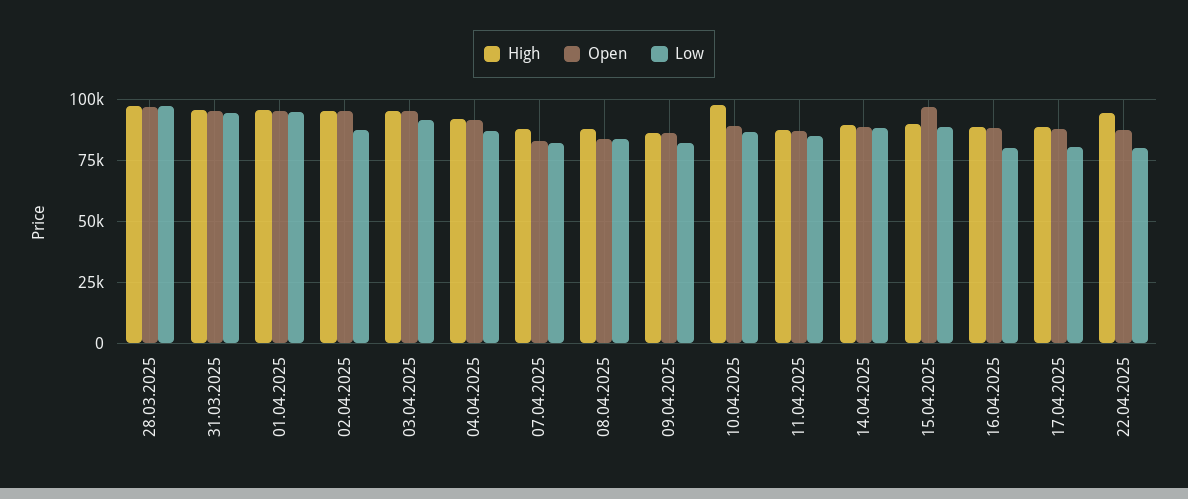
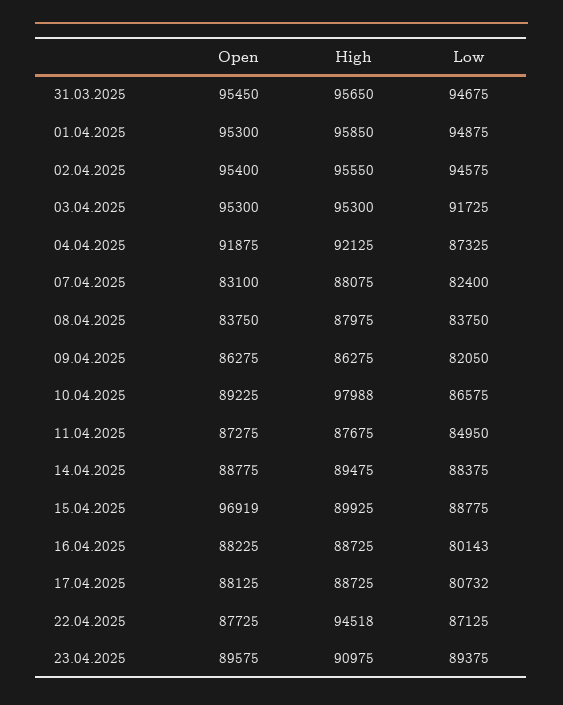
High, 28.03.2025: 97500 -> none
Open, 28.03.2025: 97500 -> none
Low, 28.03.2025: 97500 -> none
Low, 02.04.2025: 87500 -> 94575
Low, 22.04.2025: 80000 -> 87125
Open, 23.04.2025: none -> 89575
High, 23.04.2025: none -> 90975
Low, 23.04.2025: none -> 89375

